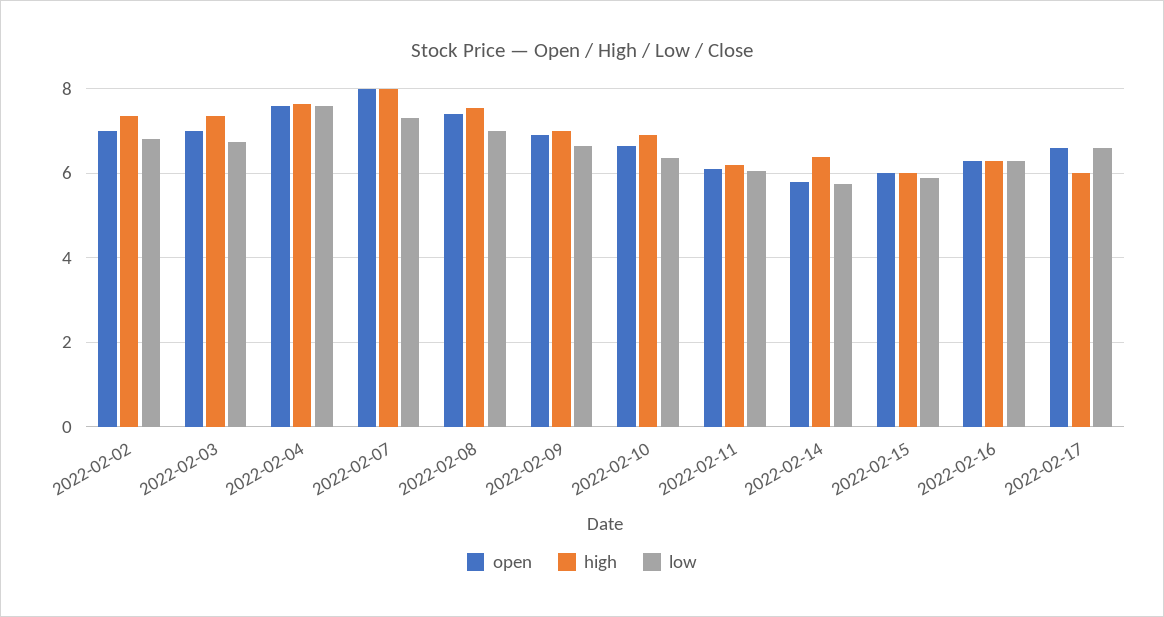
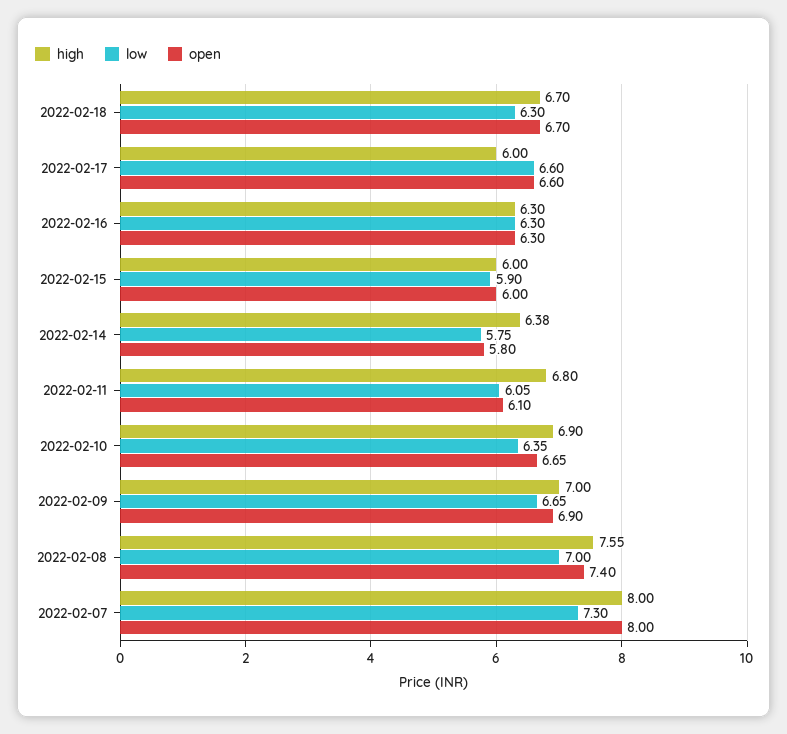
open, 2022-02-02: 7 -> none
high, 2022-02-02: 7.4 -> none
low, 2022-02-02: 6.8 -> none
open, 2022-02-03: 7 -> none
high, 2022-02-03: 7.4 -> none
low, 2022-02-03: 6.8 -> none
open, 2022-02-04: 7.6 -> none
high, 2022-02-04: 7.6 -> none
low, 2022-02-04: 7.6 -> none
high, 2022-02-11: 6.2 -> 6.8
high, 2022-02-18: none -> 6.7
low, 2022-02-18: none -> 6.3
open, 2022-02-18: none -> 6.7

